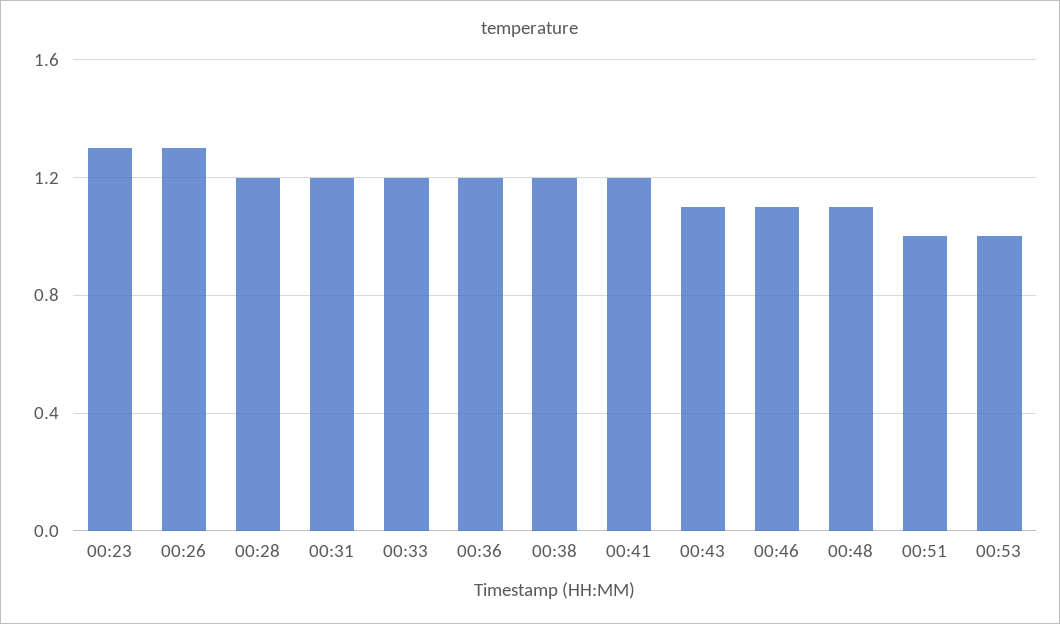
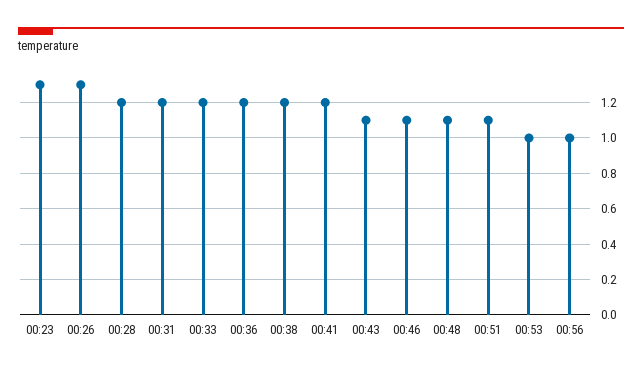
00:51: 1 -> 1.1
00:56: none -> 1

